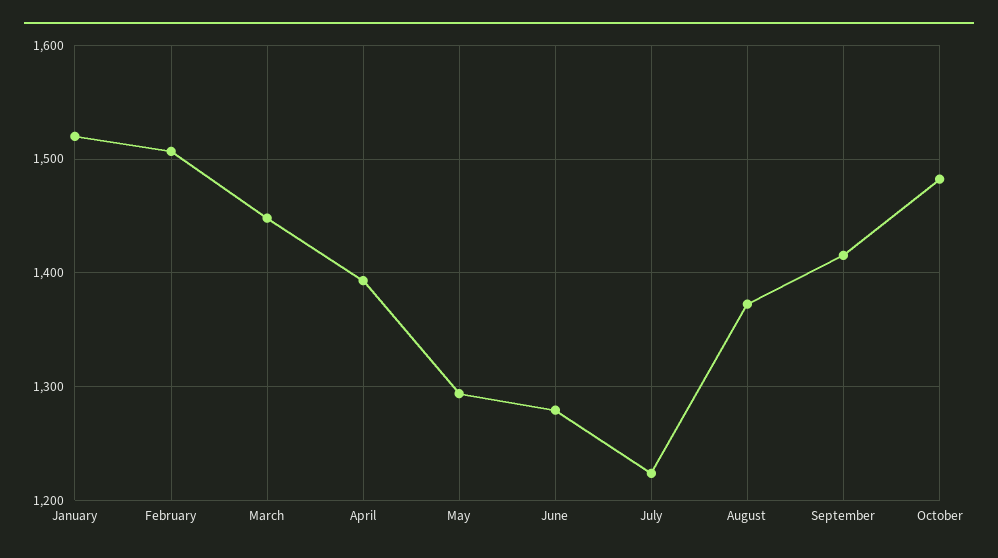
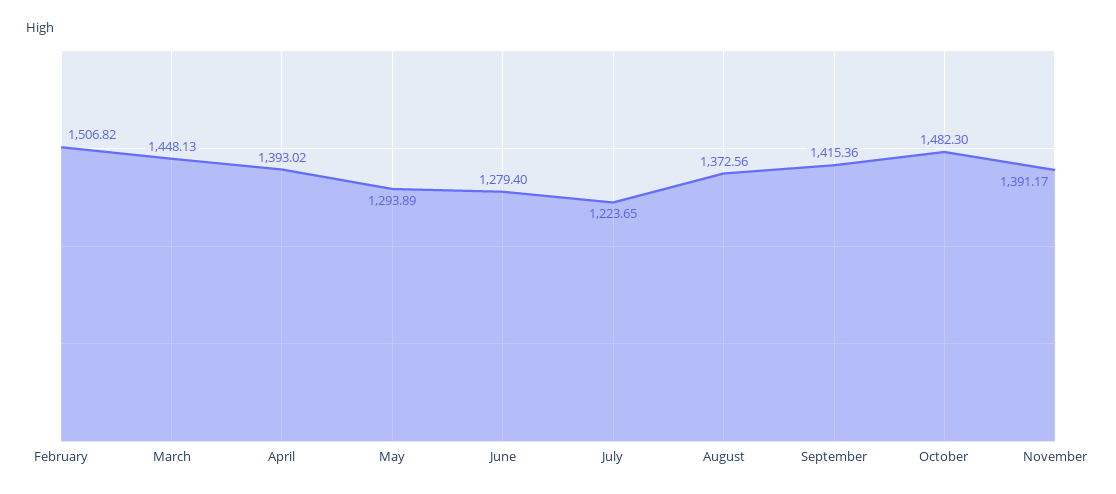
January: 1520 -> none
November: none -> 1391.17

